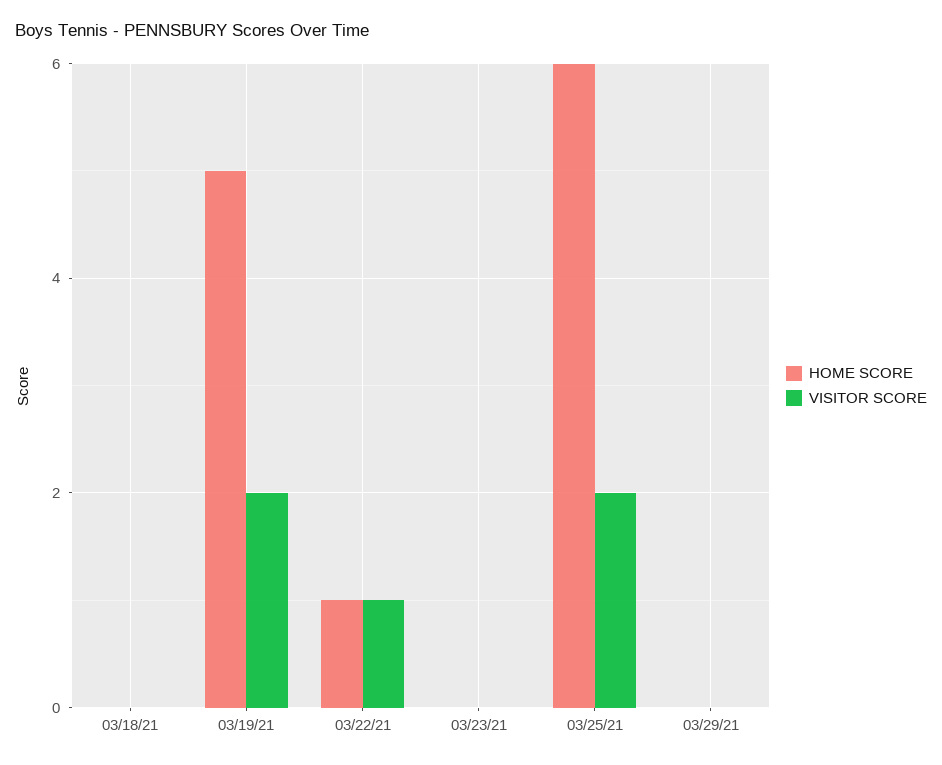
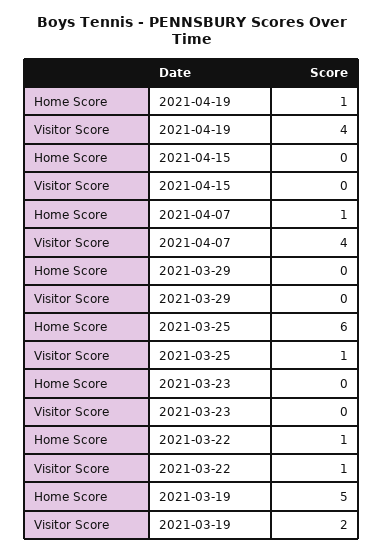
HOME SCORE, 03/18/21: 0 -> none
VISITOR SCORE, 03/18/21: 0 -> none
VISITOR SCORE, 03/25/21: 2 -> 1
HOME SCORE, 2021-04-19: none -> 1
VISITOR SCORE, 2021-04-19: none -> 4
HOME SCORE, 2021-04-15: none -> 0
VISITOR SCORE, 2021-04-15: none -> 0
HOME SCORE, 2021-04-07: none -> 1
VISITOR SCORE, 2021-04-07: none -> 4

